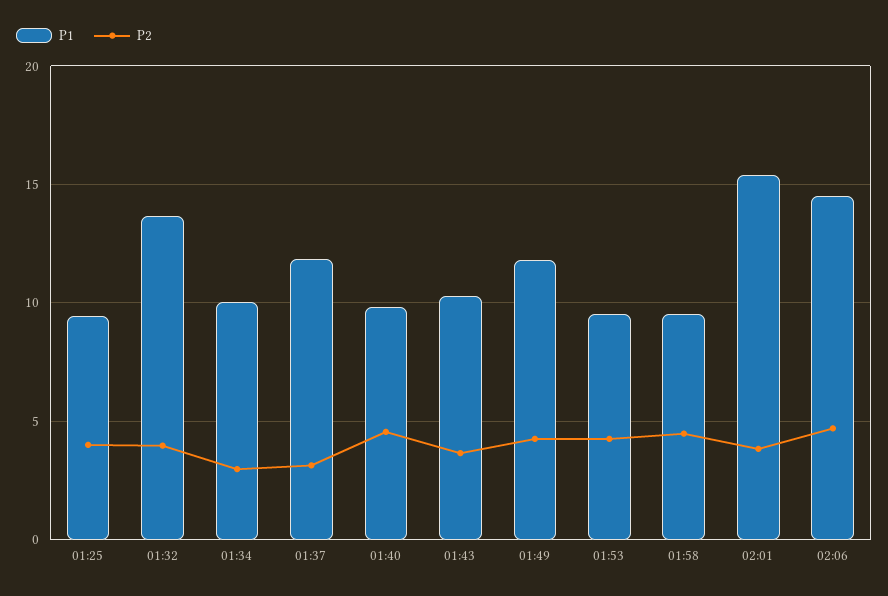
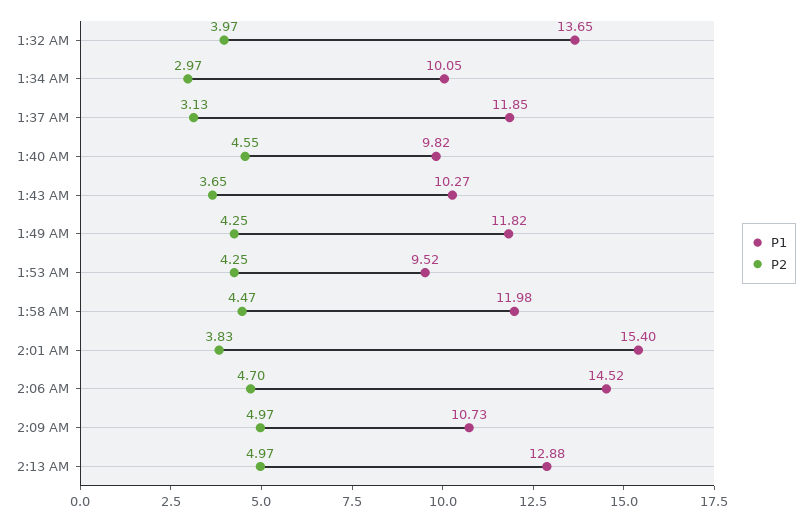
P1, 01:25: 9.5 -> none
P2, 01:25: 4 -> none
P1, 01:58: 9.5 -> 11.98
P1, 2:09 AM: none -> 10.73
P2, 2:09 AM: none -> 4.97
P1, 2:13 AM: none -> 12.88
P2, 2:13 AM: none -> 4.97

